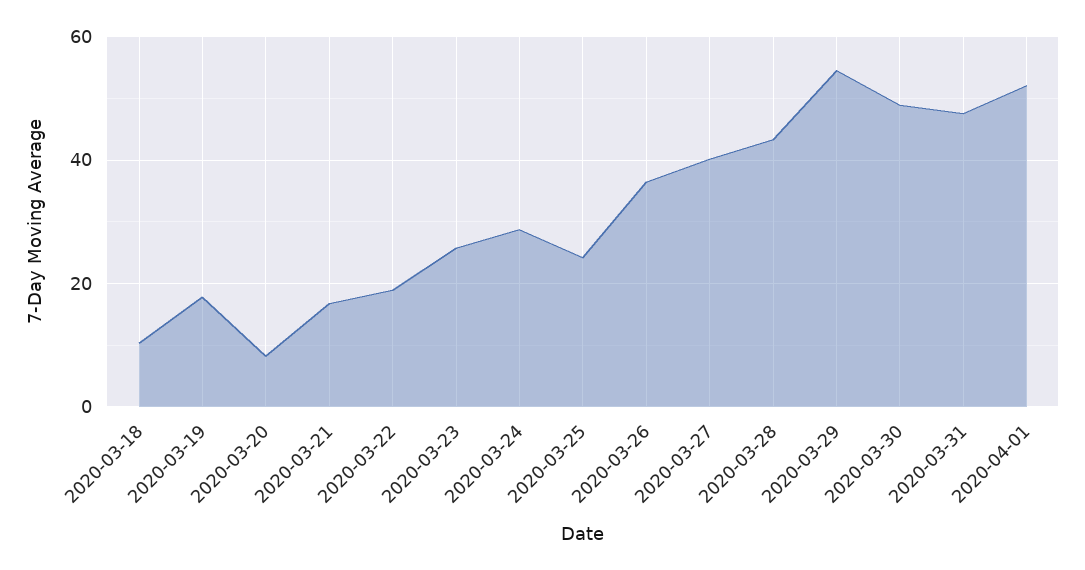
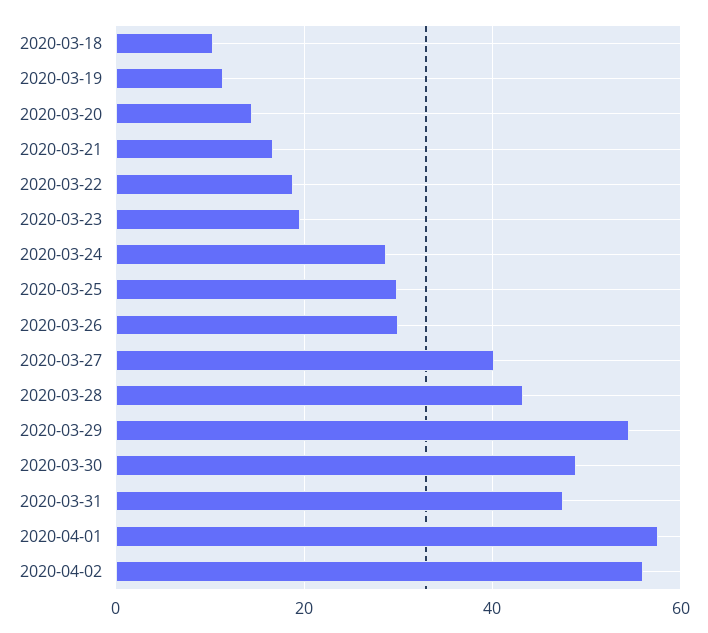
2020-03-19: 18 -> 12
2020-03-20: 8 -> 14
2020-03-23: 26 -> 20
2020-03-25: 24 -> 30
2020-03-26: 36 -> 30
2020-04-01: 52 -> 58
2020-04-02: none -> 56

